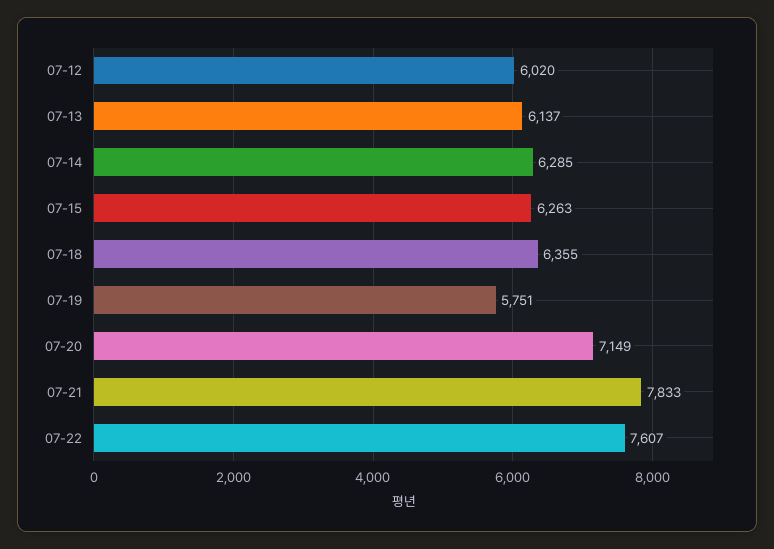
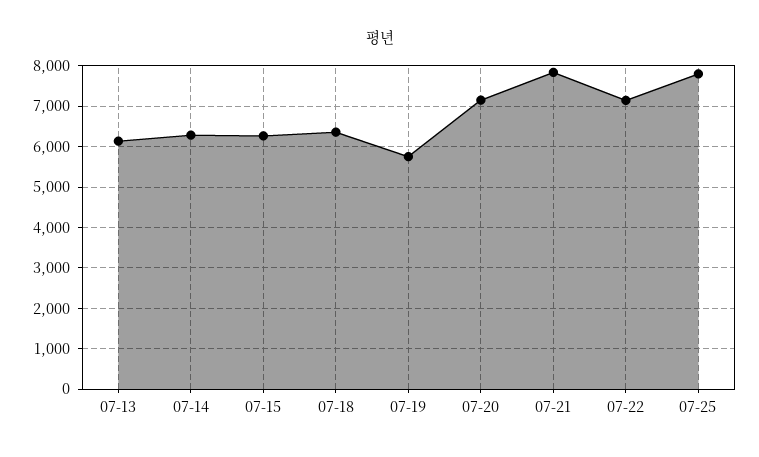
07-12: 6020 -> none
07-22: 7607 -> 7200
07-25: none -> 7800

